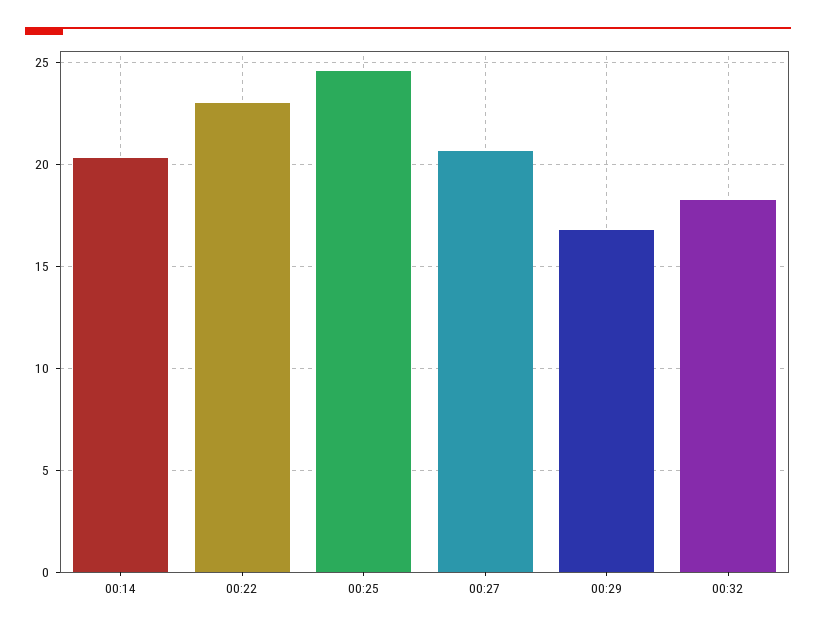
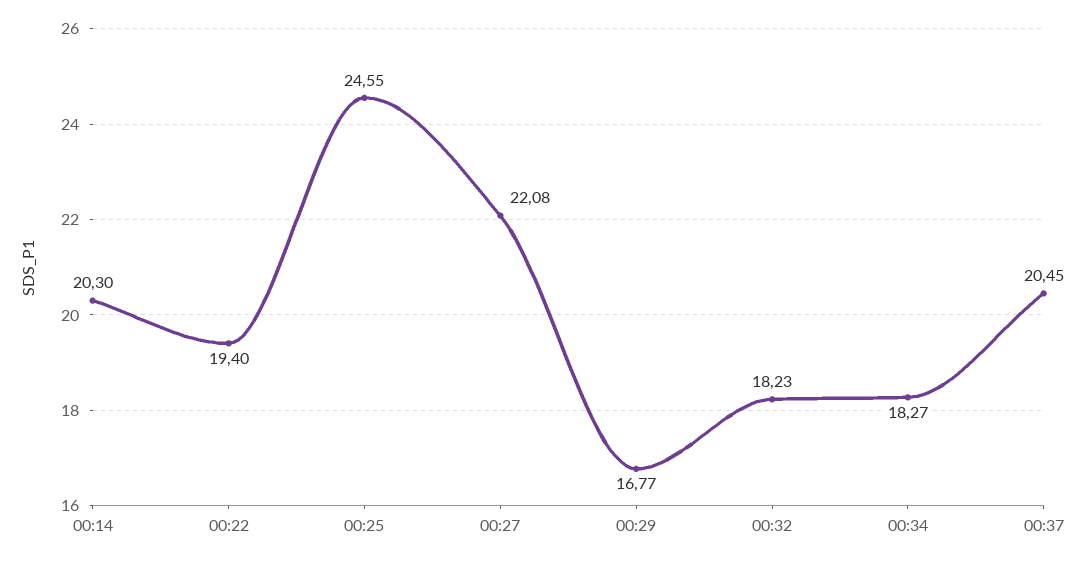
00:22: 23 -> 19.4
00:27: 20.5 -> 22.08
00:34: none -> 18.27
00:37: none -> 20.45

